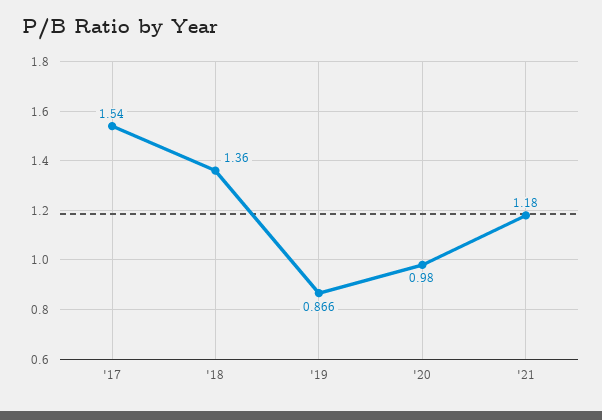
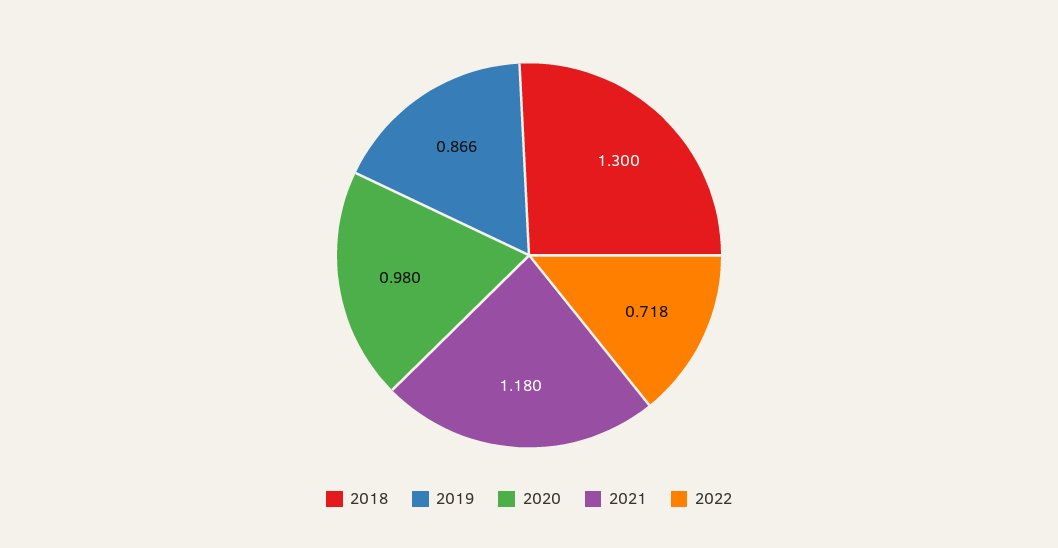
'17: 1.54 -> none
'18: 1.36 -> 1.3
2022: none -> 0.718

